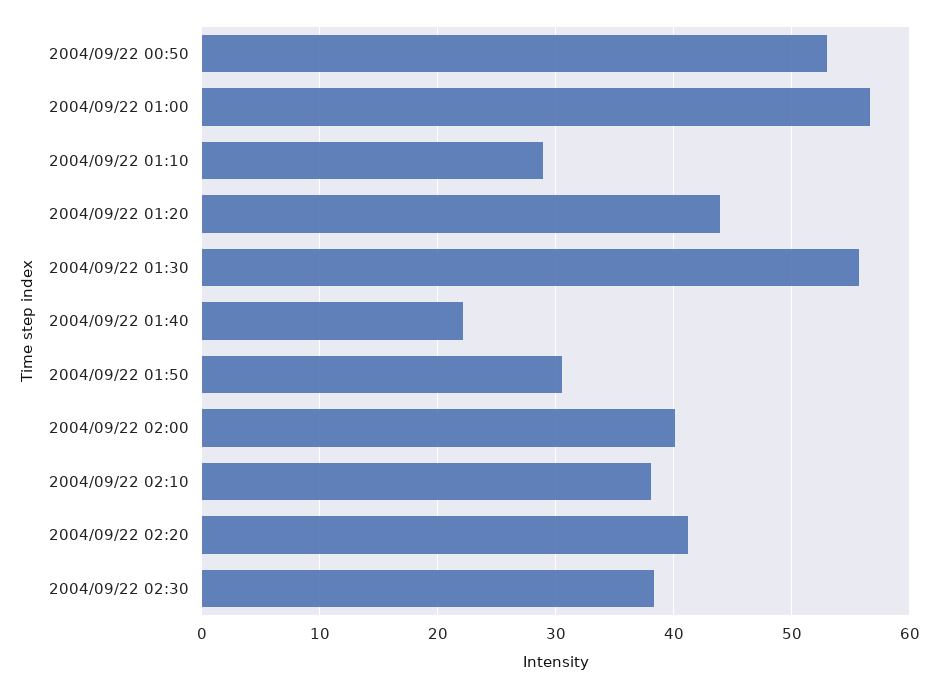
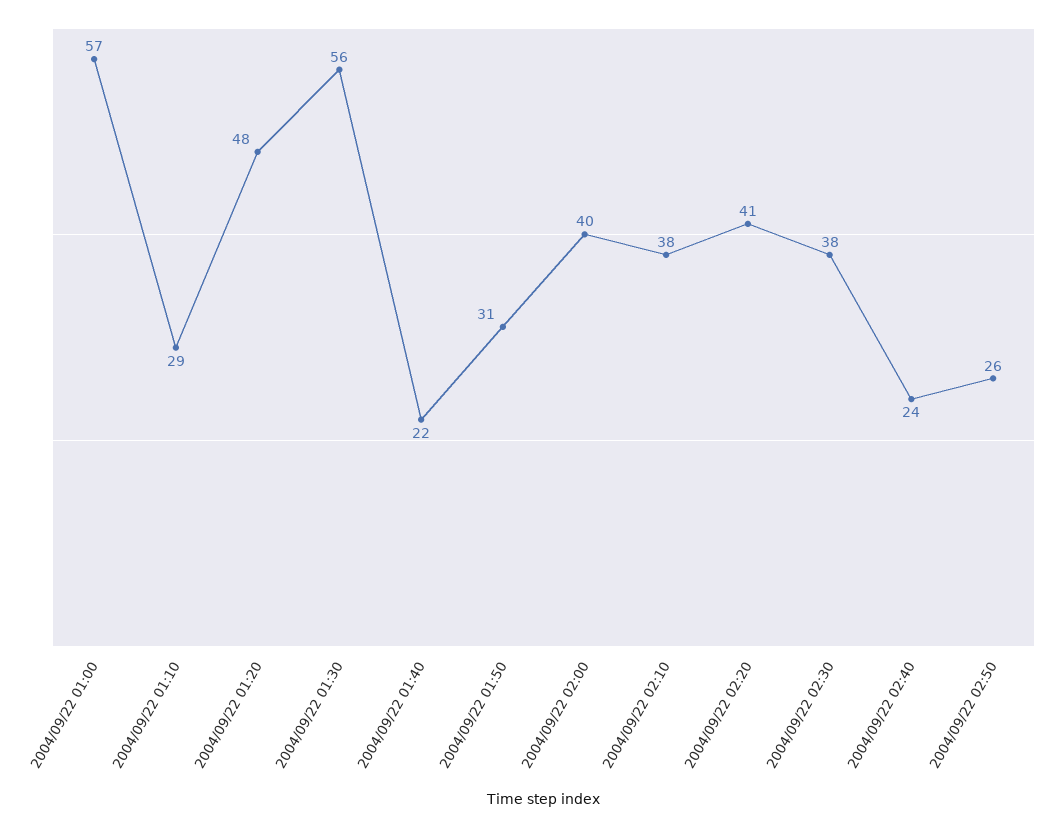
2004/09/22 00:50: 53 -> none
2004/09/22 01:20: 44 -> 48
2004/09/22 02:40: none -> 24
2004/09/22 02:50: none -> 26

